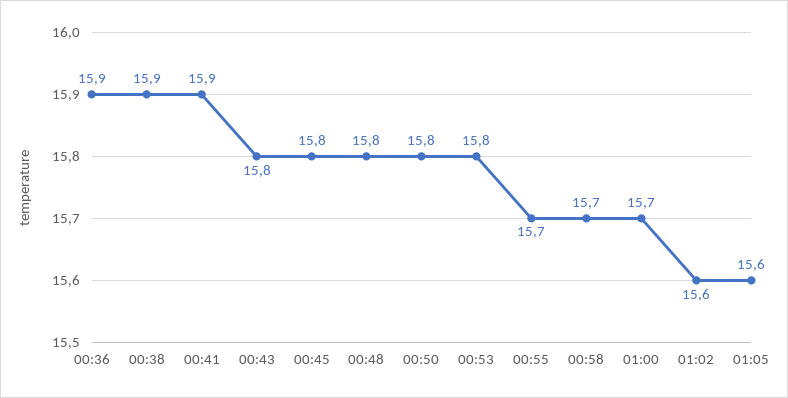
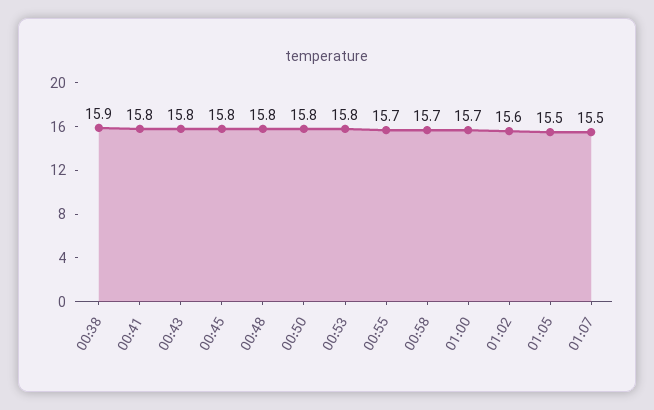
00:36: 15.9 -> none
00:41: 15.9 -> 15.8
01:05: 15.6 -> 15.5
01:07: none -> 15.5

